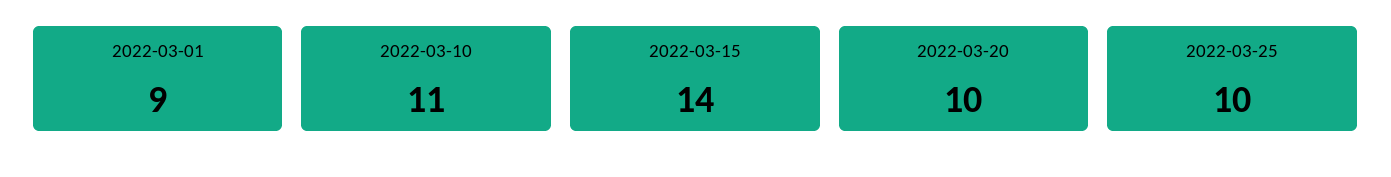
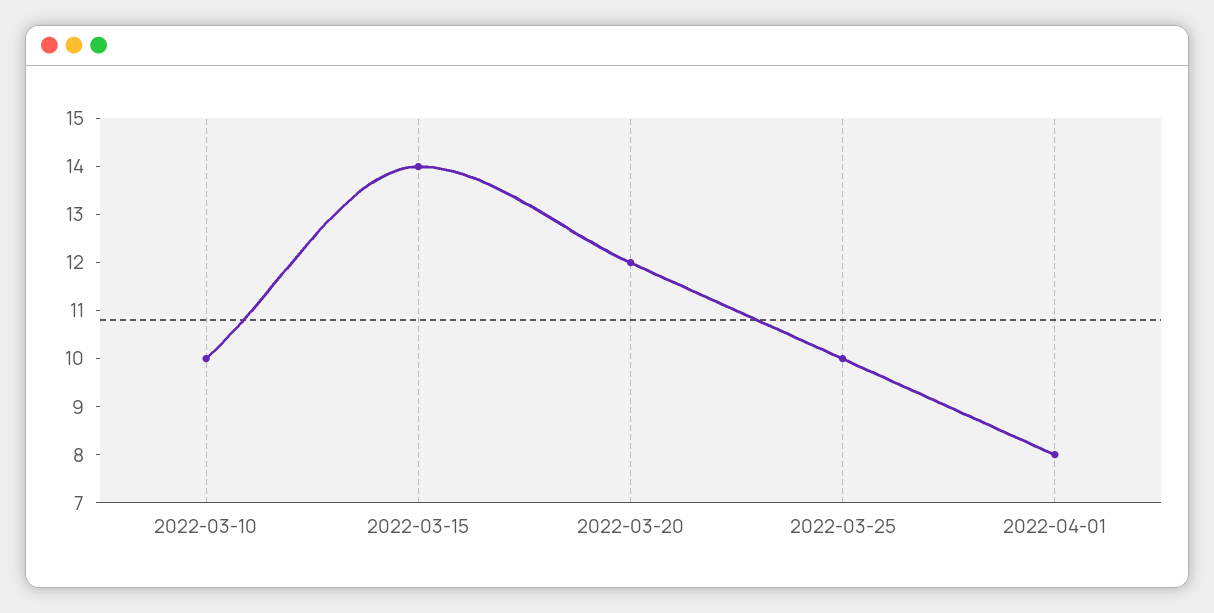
2022-03-01: 9 -> none
2022-03-10: 11 -> 10
2022-03-20: 10 -> 12
2022-04-01: none -> 8

